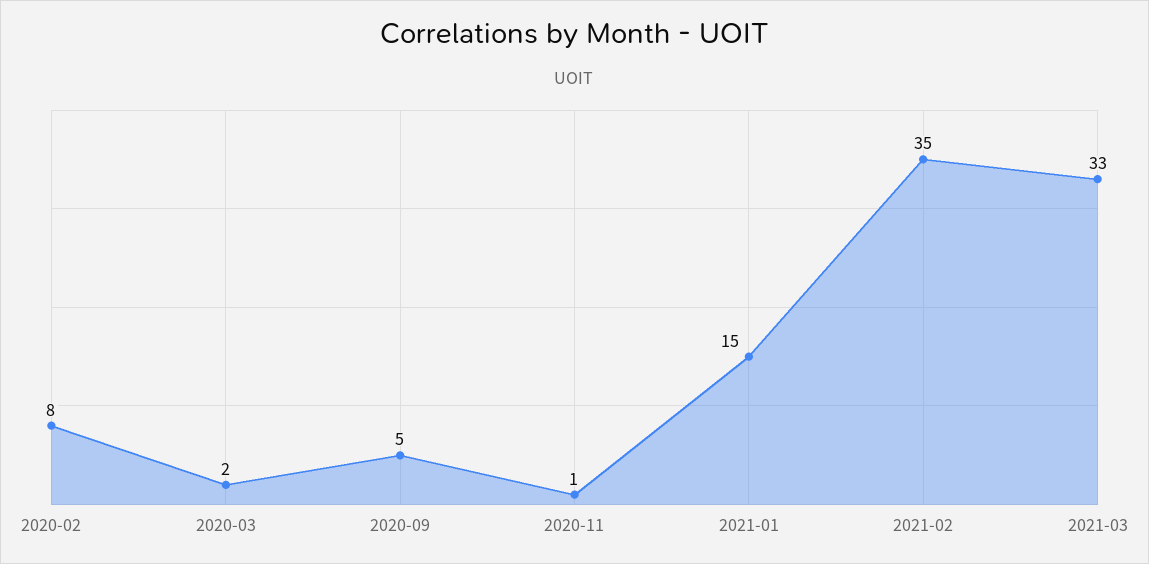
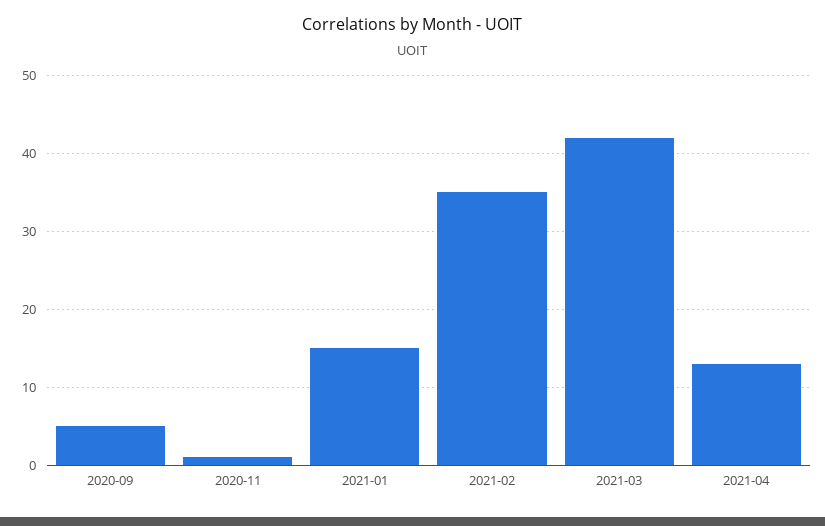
2020-02: 8 -> none
2020-03: 2 -> none
2021-03: 33 -> 42
2021-04: none -> 13

